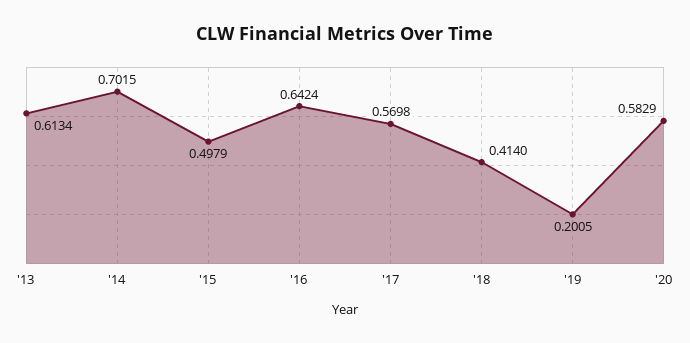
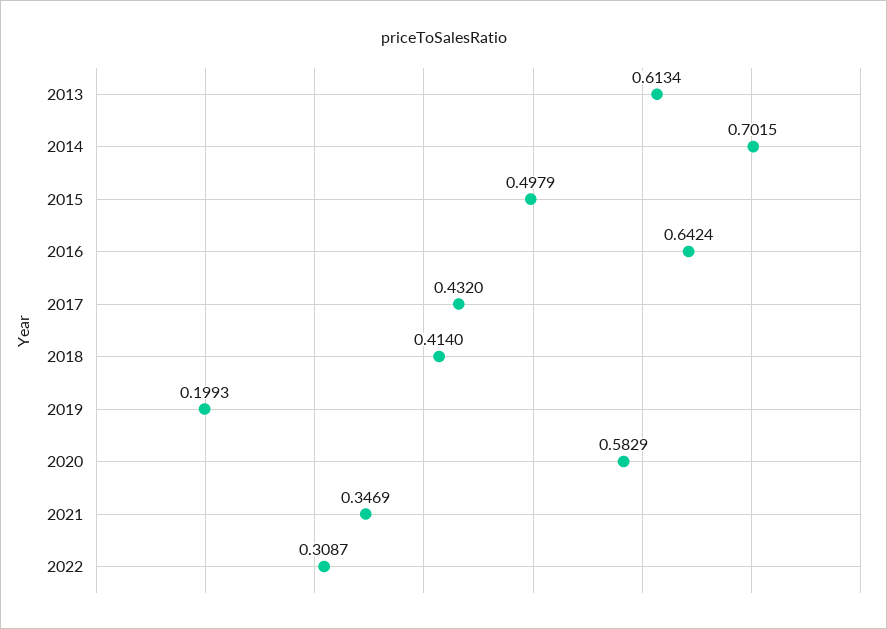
'17: 0.5698 -> 0.432
'19: 0.2005 -> 0.1993
2021: none -> 0.3469
2022: none -> 0.3087

